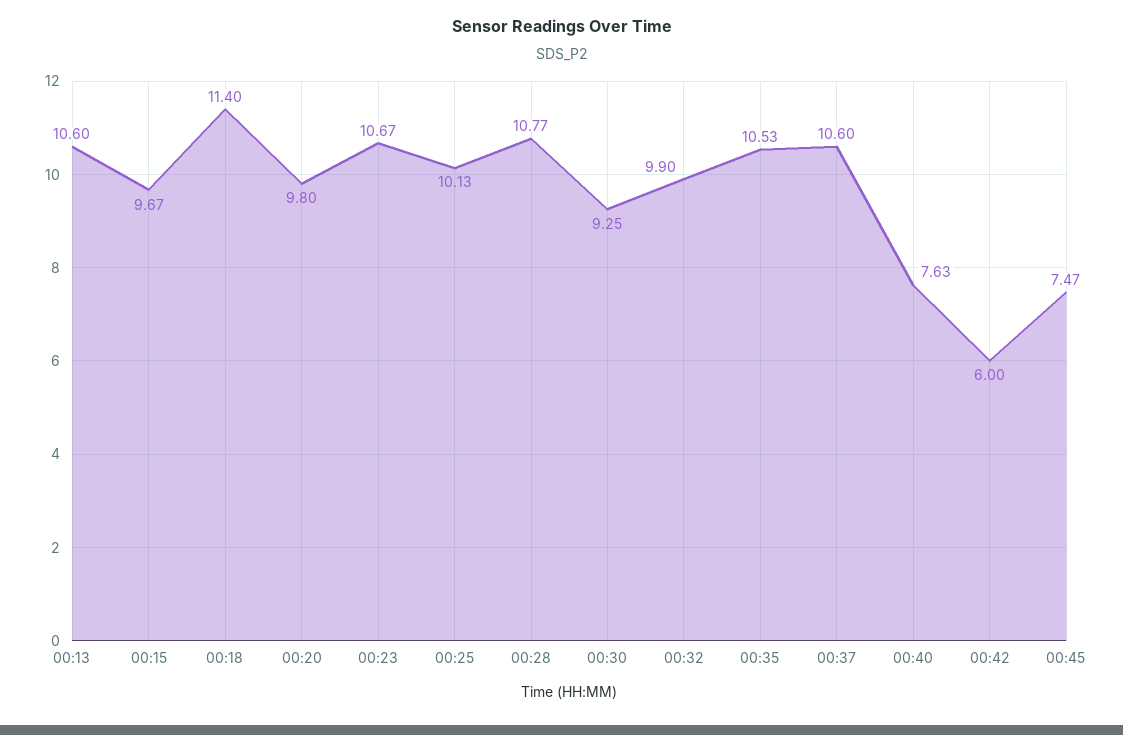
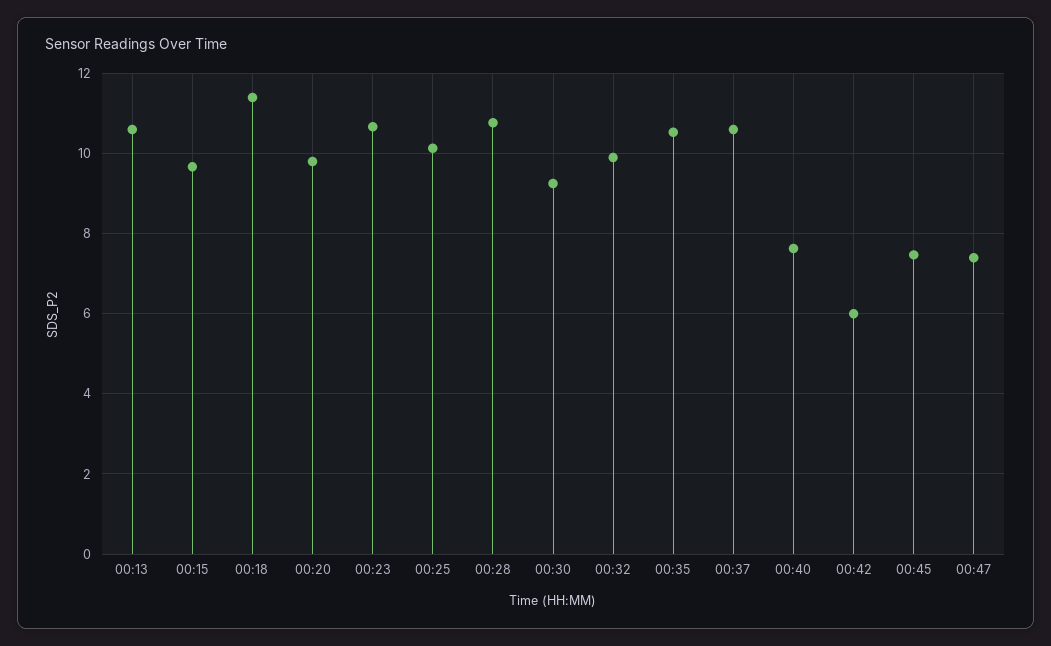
00:47: none -> 7.4

